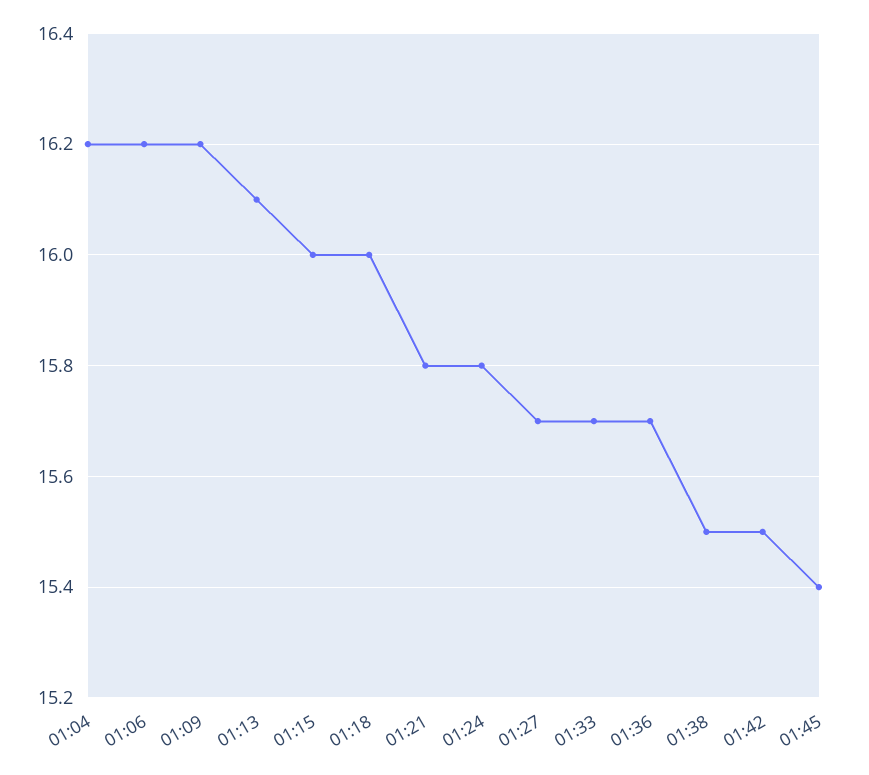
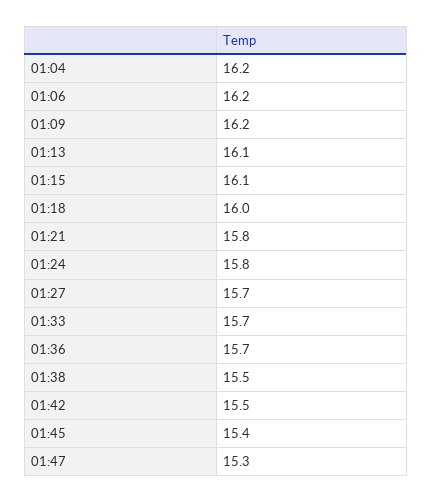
01:15: 16 -> 16.1
01:47: none -> 15.3

